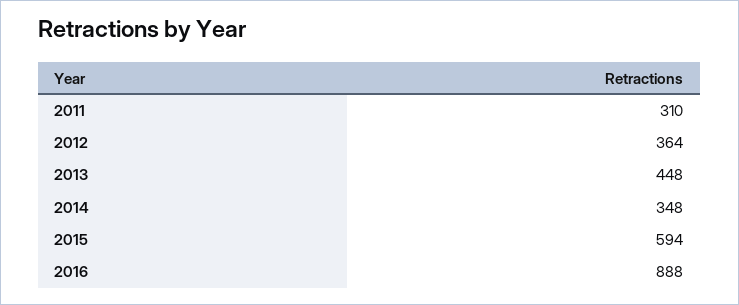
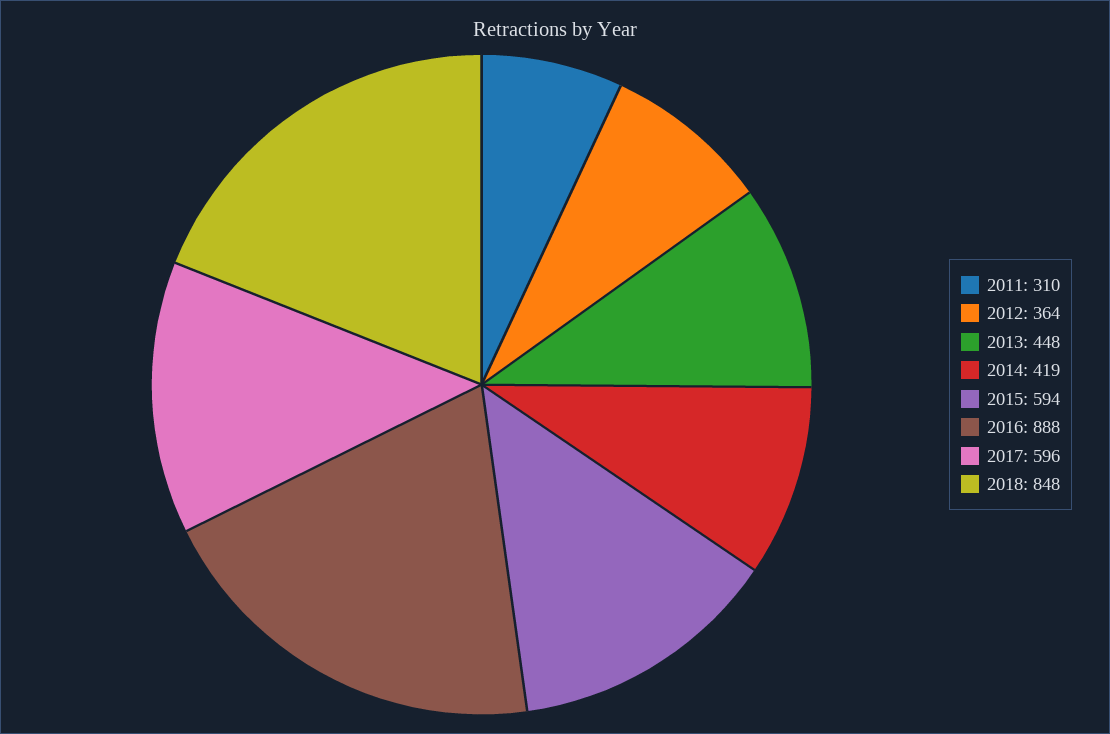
2014: 348 -> 419
2017: none -> 596
2018: none -> 848

